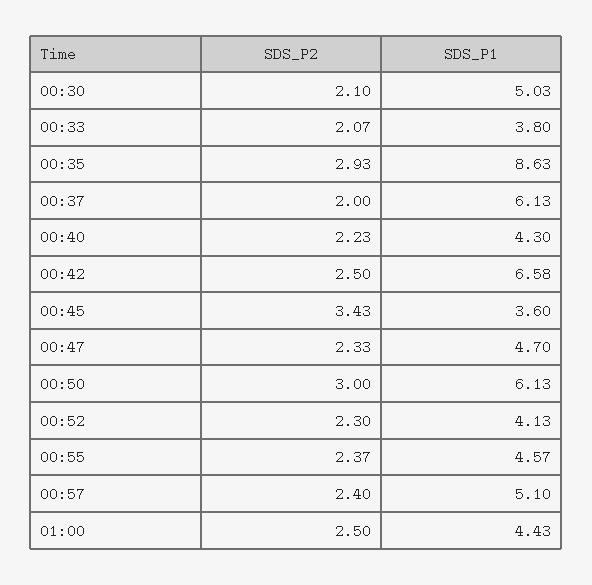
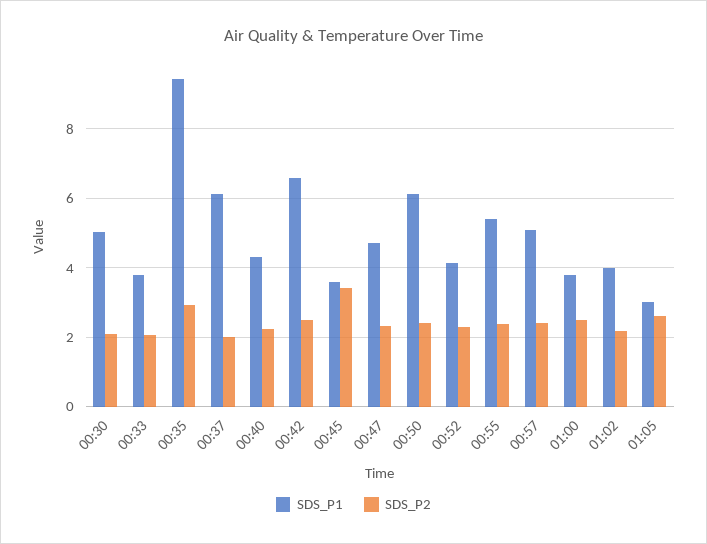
SDS_P1, 00:35: 8.63 -> 9.4
SDS_P2, 00:50: 3 -> 2.4
SDS_P1, 00:55: 4.57 -> 5.4
SDS_P1, 01:00: 4.43 -> 3.8
SDS_P1, 01:02: none -> 4
SDS_P2, 01:02: none -> 2.2
SDS_P1, 01:05: none -> 3
SDS_P2, 01:05: none -> 2.6

